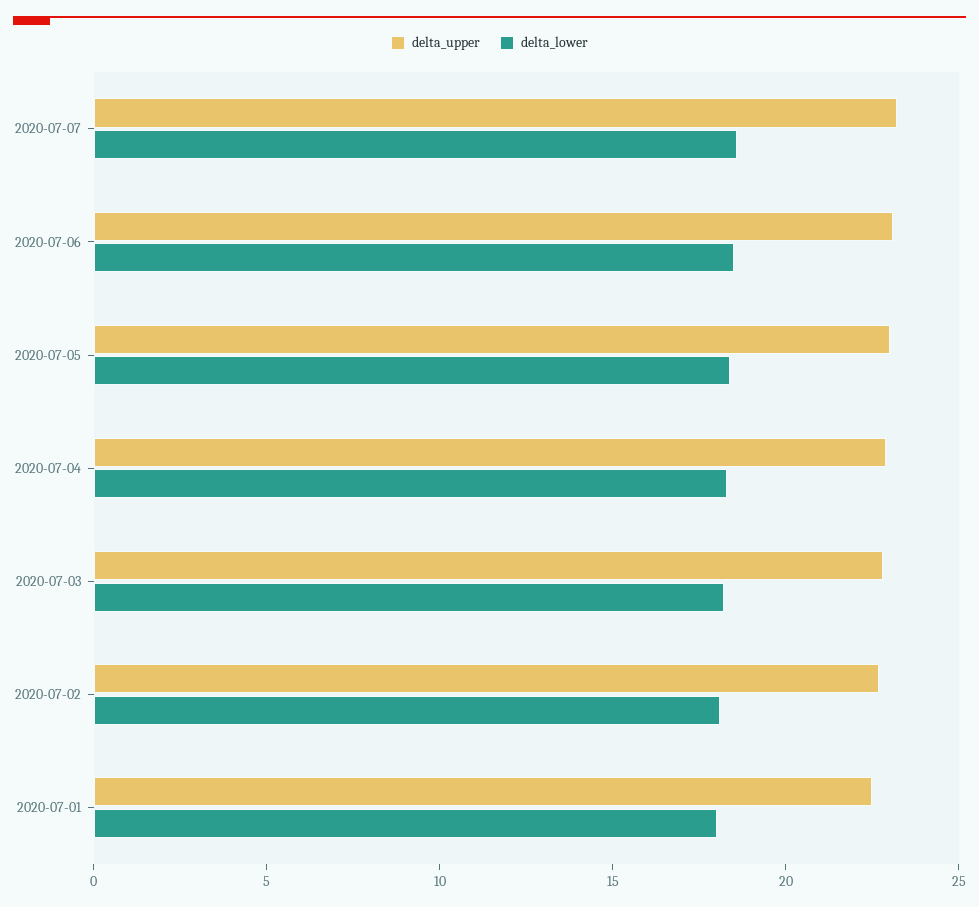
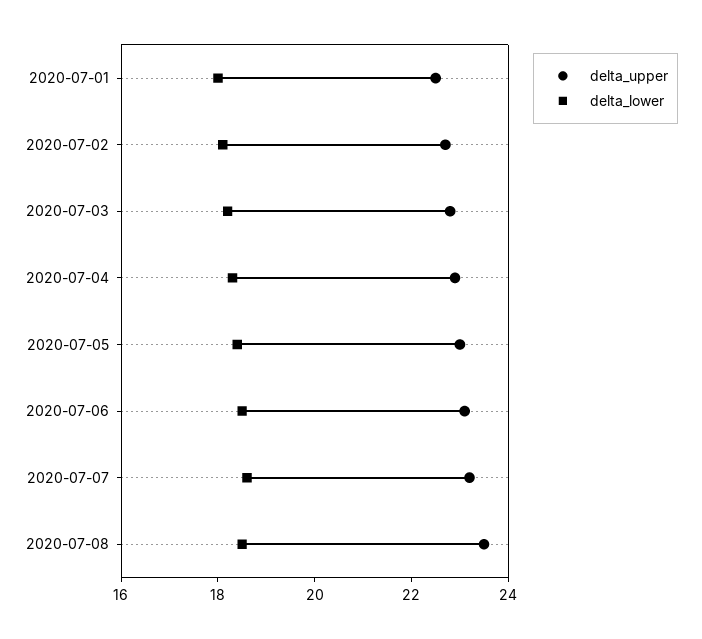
delta_upper, 2020-07-08: none -> 23.5
delta_lower, 2020-07-08: none -> 18.5

